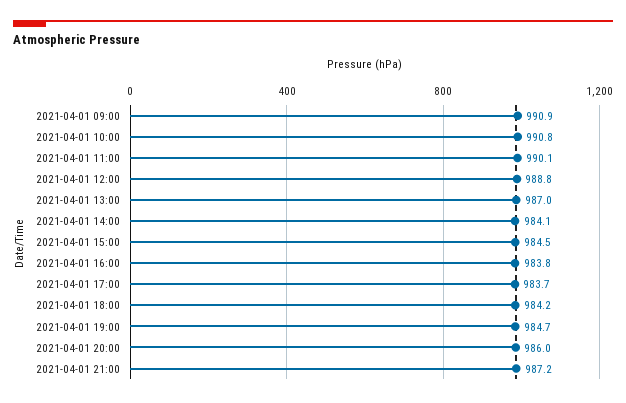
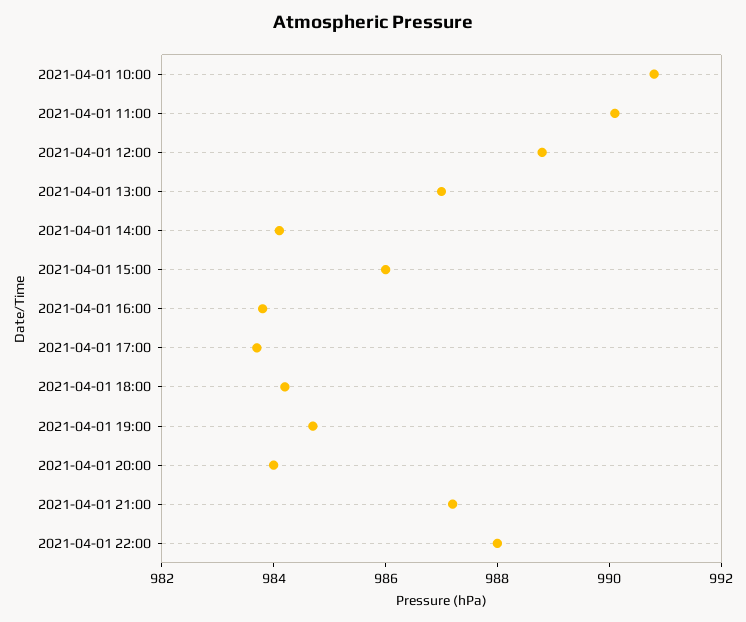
2021-04-01 09:00: 990.9 -> none
2021-04-01 15:00: 984.5 -> 986
2021-04-01 20:00: 986 -> 984
2021-04-01 22:00: none -> 988

